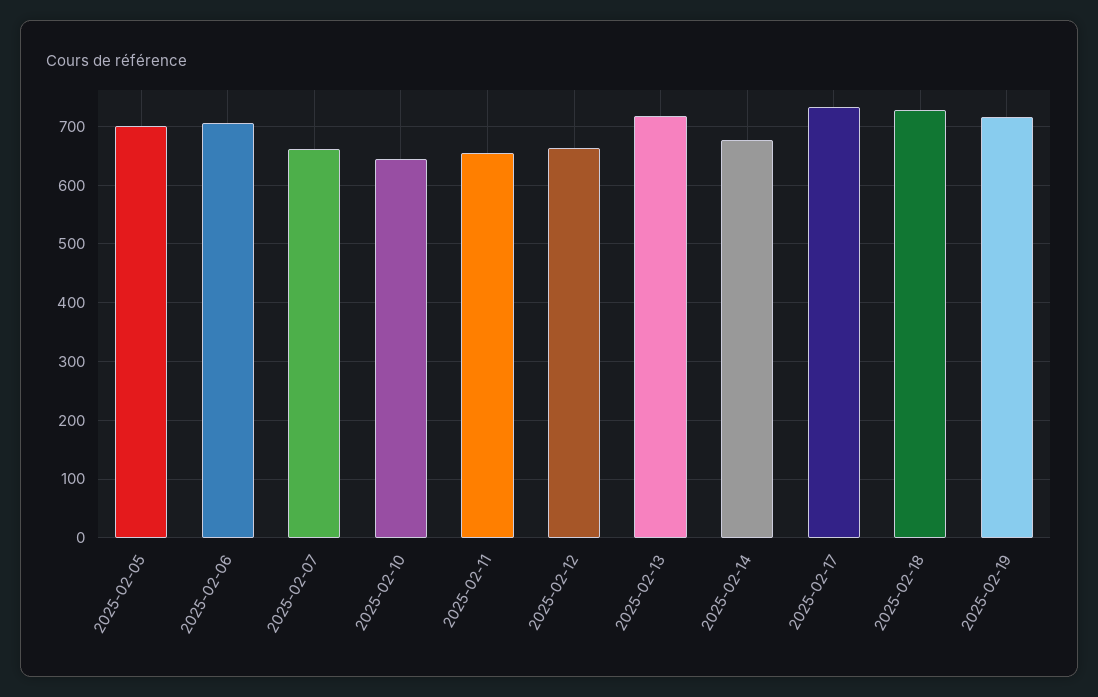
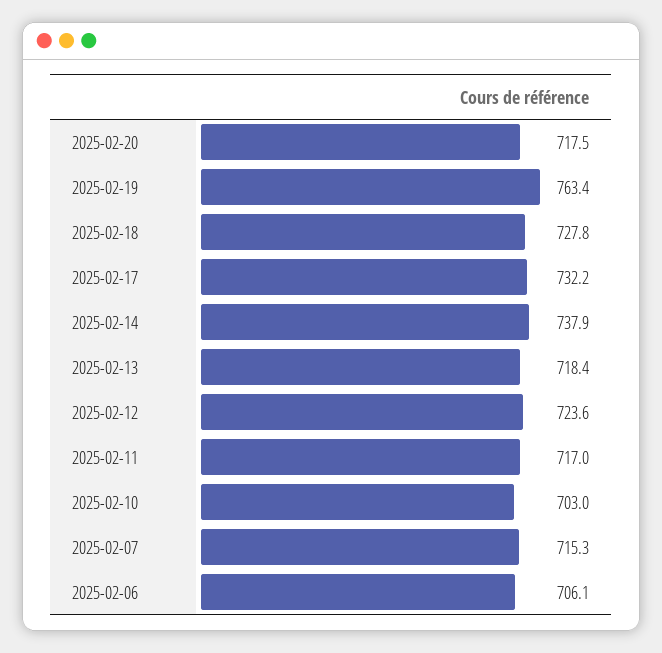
2025-02-05: 700 -> none
2025-02-07: 660 -> 715.3
2025-02-10: 640 -> 703
2025-02-11: 660 -> 717
2025-02-12: 660 -> 723.6
2025-02-14: 680 -> 737.9
2025-02-19: 720 -> 763.4
2025-02-20: none -> 717.5

